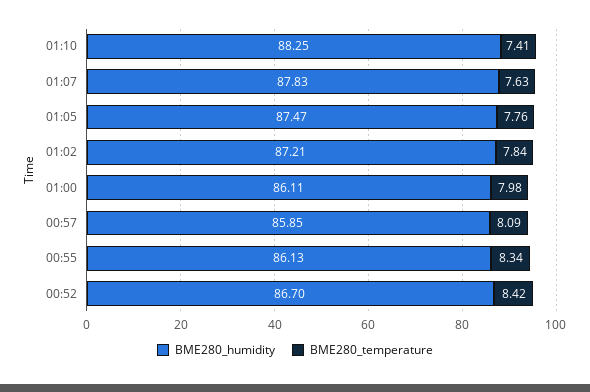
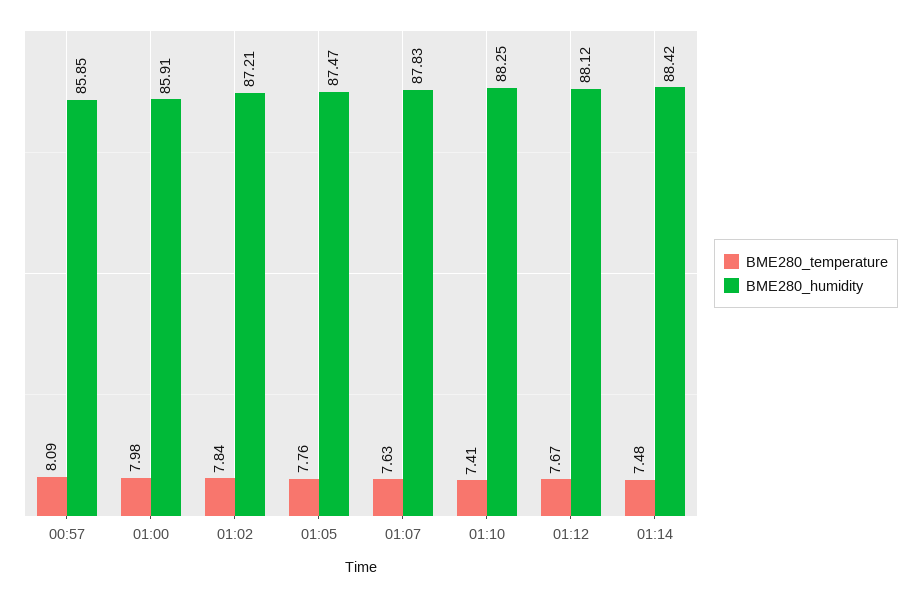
BME280_humidity, 01:00: 86.11 -> 85.91
BME280_humidity, 00:55: 86.13 -> none
BME280_temperature, 00:55: 8.34 -> none
BME280_humidity, 00:52: 86.7 -> none
BME280_temperature, 00:52: 8.42 -> none
BME280_temperature, 01:12: none -> 7.67
BME280_humidity, 01:12: none -> 88.12
BME280_temperature, 01:14: none -> 7.48
BME280_humidity, 01:14: none -> 88.42

